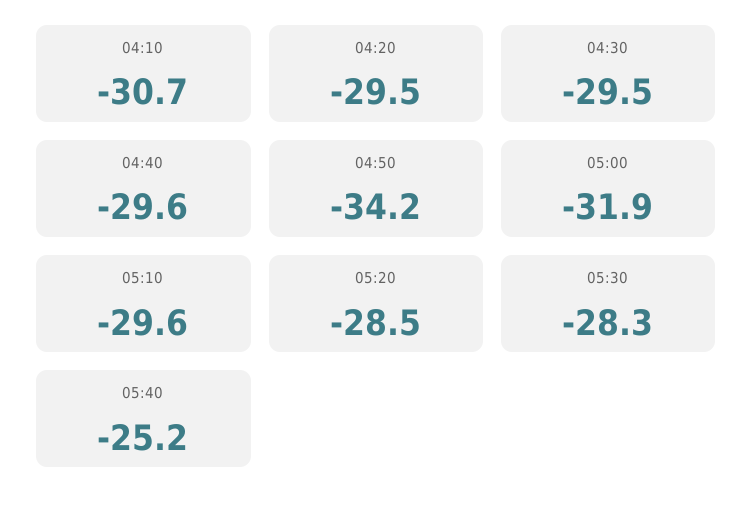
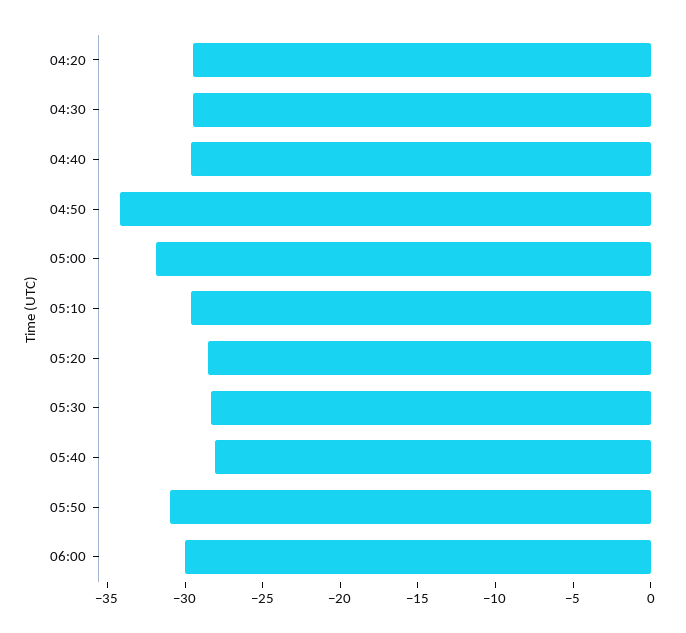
04:10: -30.7 -> none
05:40: -25.2 -> -28
05:50: none -> -31
06:00: none -> -30

